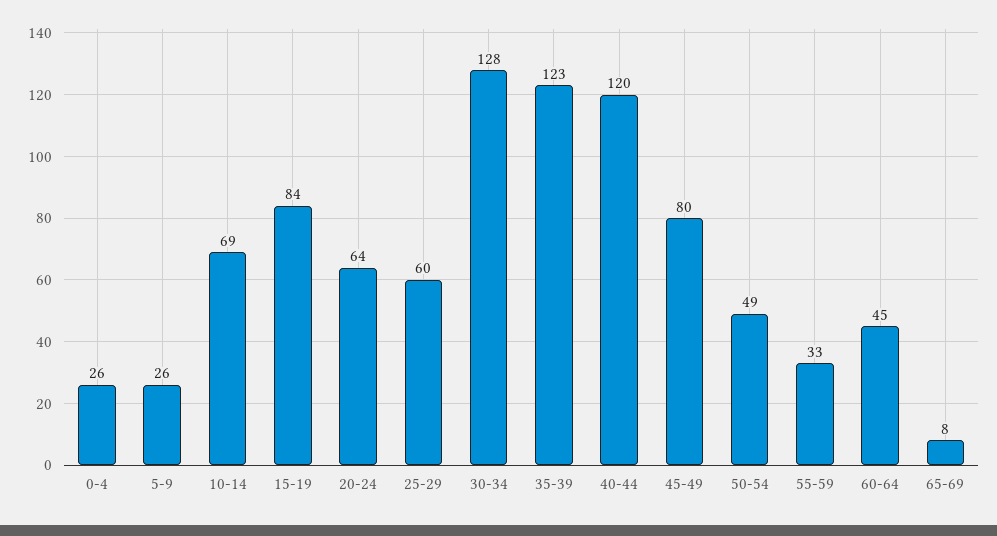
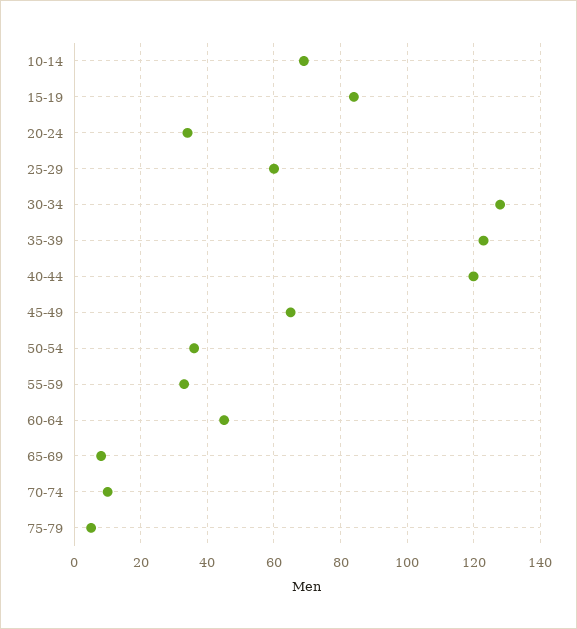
0-4: 26 -> none
5-9: 26 -> none
20-24: 64 -> 35
45-49: 80 -> 65
50-54: 49 -> 35
70-74: none -> 10
75-79: none -> 5

